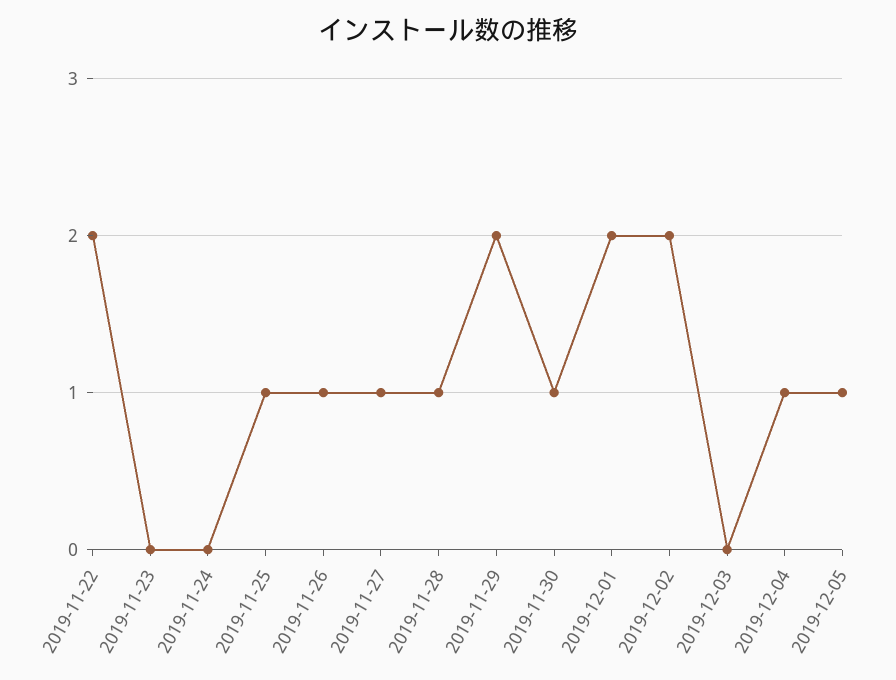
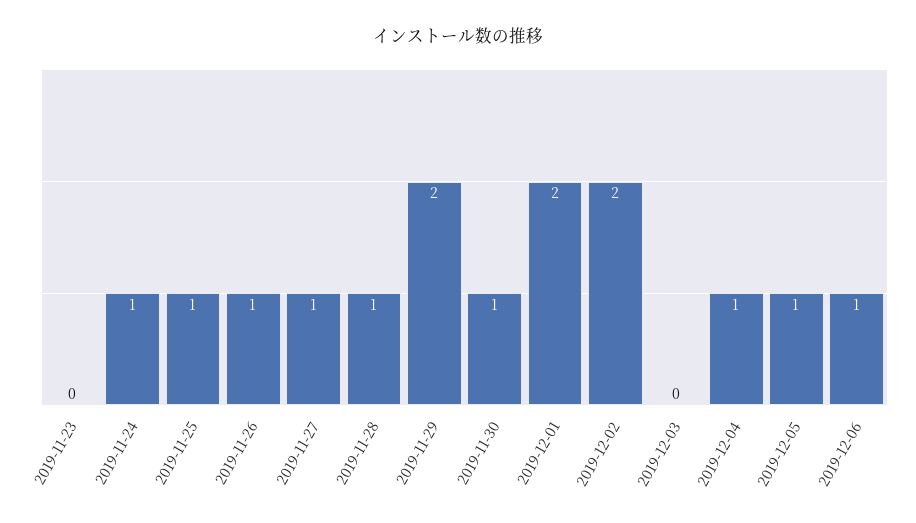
2019-11-22: 2 -> none
2019-11-24: 0 -> 1
2019-12-06: none -> 1

